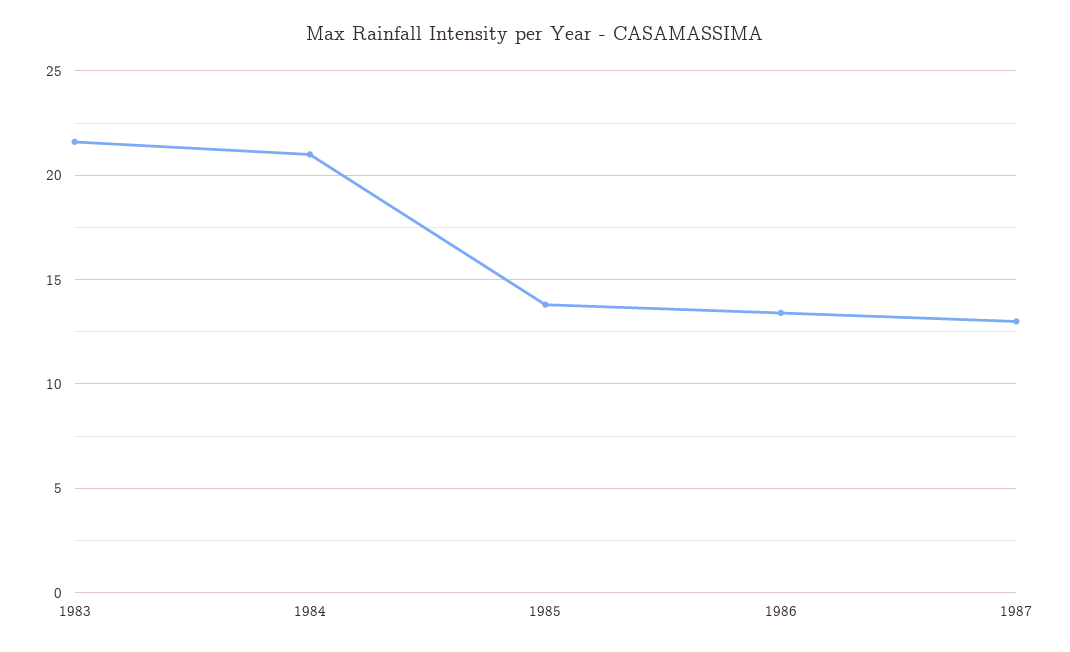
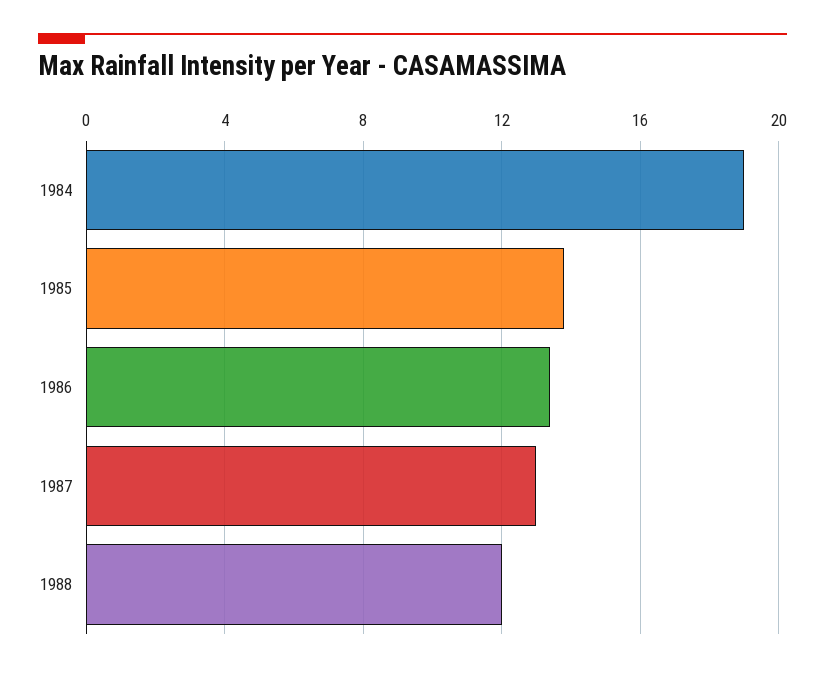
1983: 21.5 -> none
1984: 21 -> 19
1988: none -> 12

